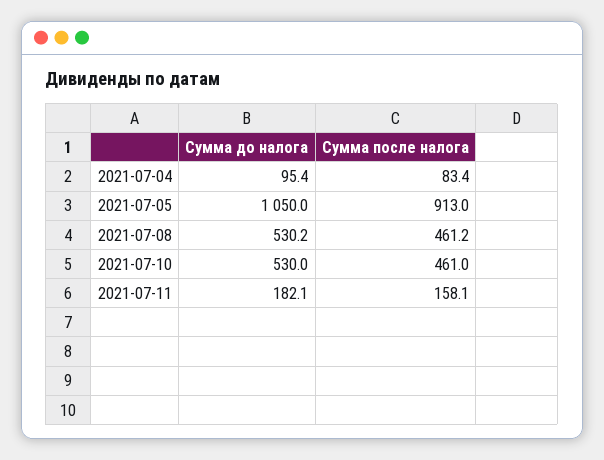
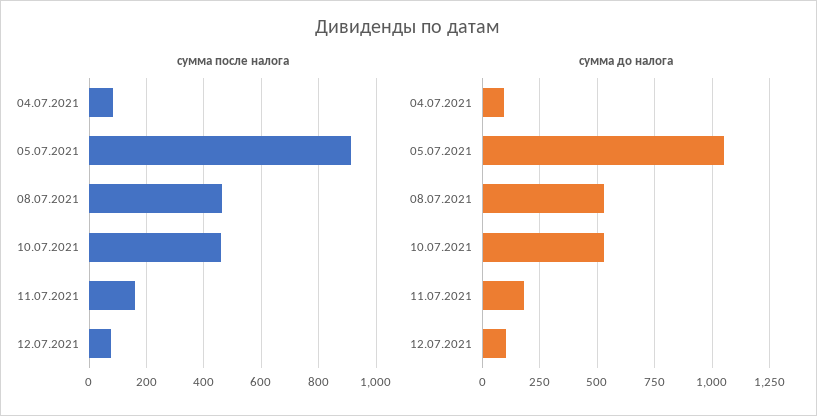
Сумма после налога, 12.07.2021: none -> 75
Сумма до налога, 12.07.2021: none -> 100

